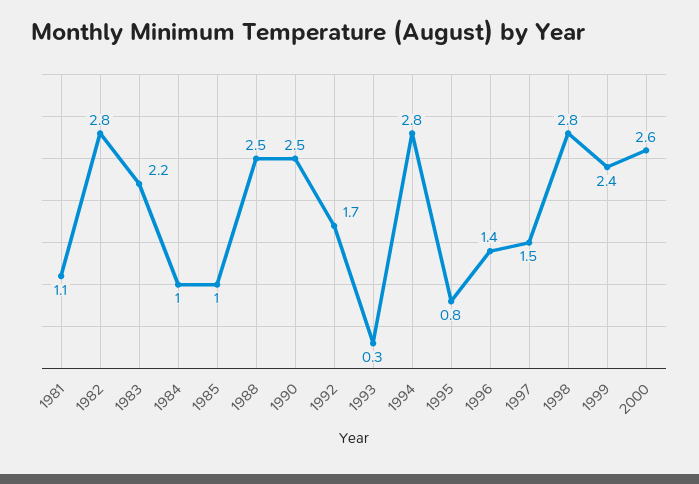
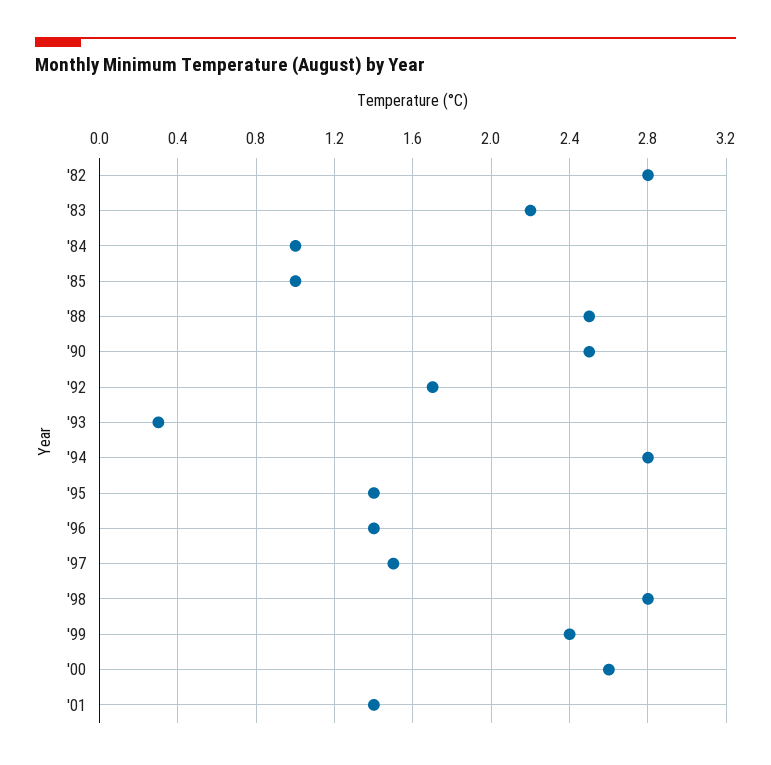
1981: 1.1 -> none
1995: 0.8 -> 1.4
'01: none -> 1.4

